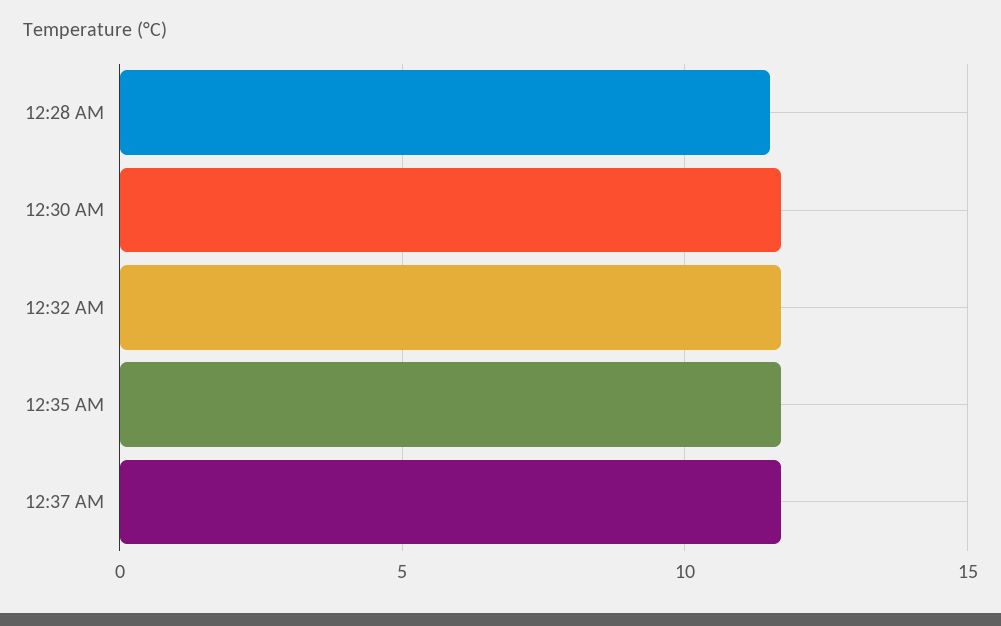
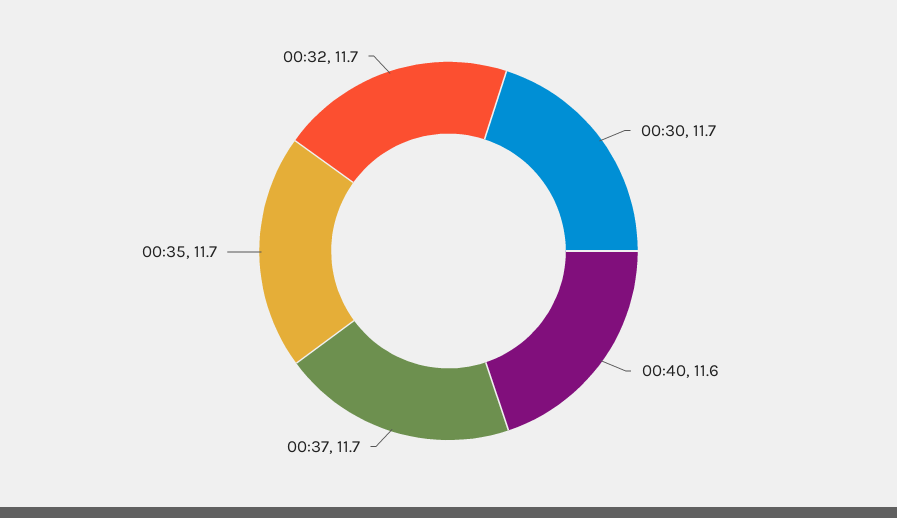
12:28 AM: 11.5 -> none
00:40: none -> 11.6

